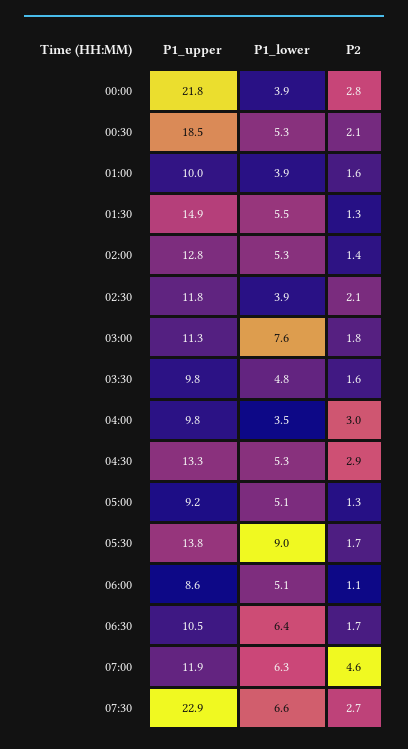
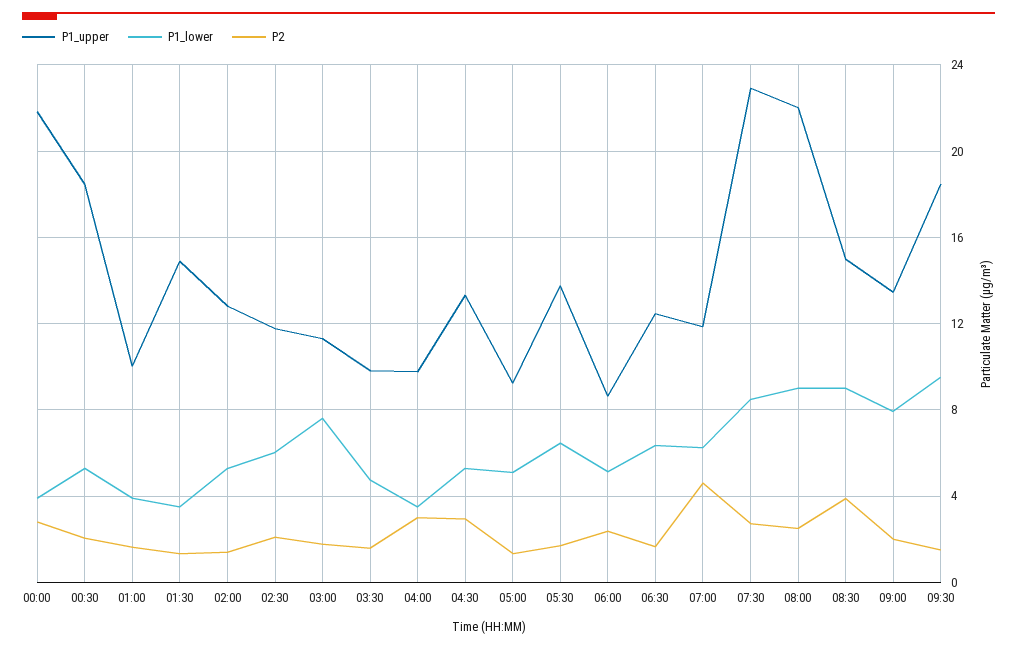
P1_lower, 01:30: 5.5 -> 3.5
P1_lower, 02:30: 3.9 -> 6
P1_lower, 05:30: 9 -> 6.5
P2, 06:00: 1.1 -> 2.5
P1_upper, 06:30: 10.5 -> 12.5
P1_lower, 07:30: 6.6 -> 8.5
P1_upper, 08:00: none -> 22
P1_lower, 08:00: none -> 9
P2, 08:00: none -> 2.5
P1_upper, 08:30: none -> 15
P1_lower, 08:30: none -> 9
P2, 08:30: none -> 4
P1_upper, 09:00: none -> 13.5
P1_lower, 09:00: none -> 8
P2, 09:00: none -> 2
P1_upper, 09:30: none -> 18.5
P1_lower, 09:30: none -> 9.5
P2, 09:30: none -> 1.5

